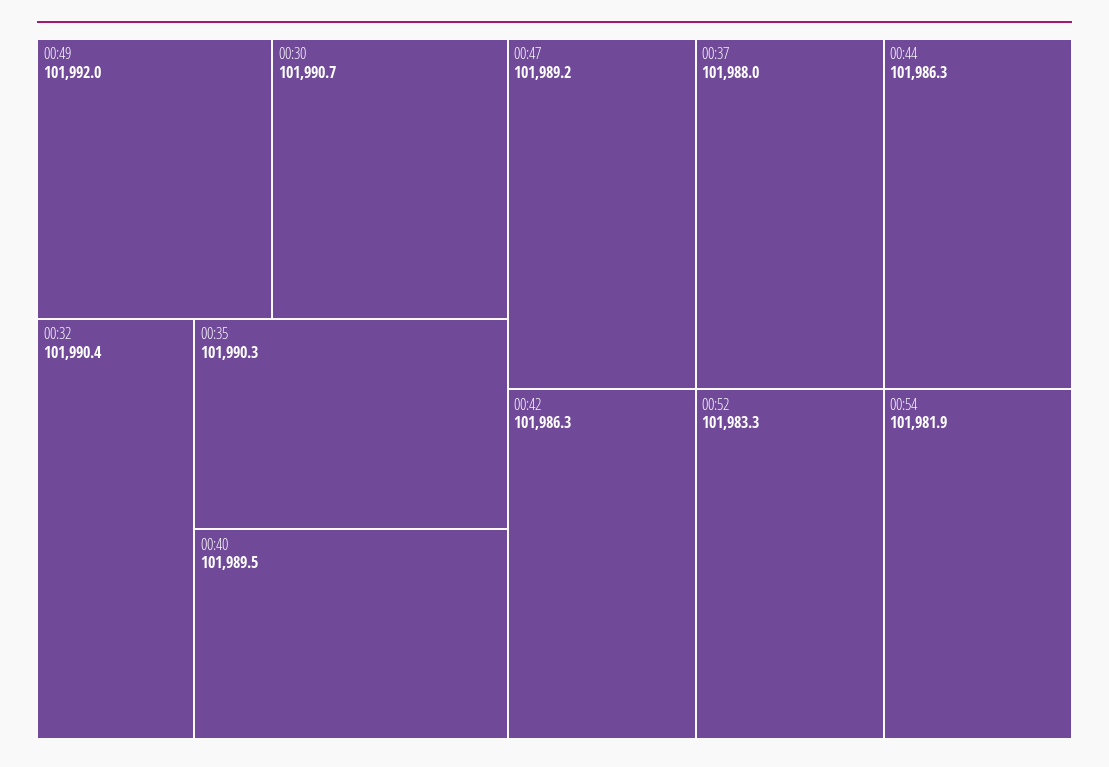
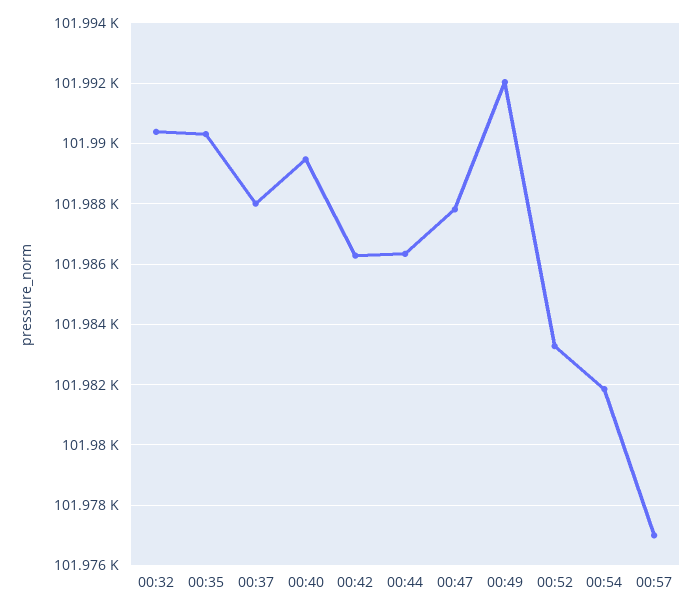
00:30: 101990.7 -> none
00:47: 101989.2 -> 101987.8
00:57: none -> 101977

